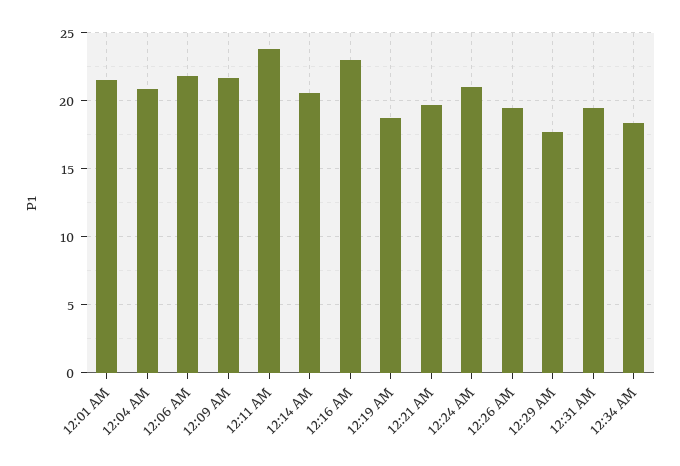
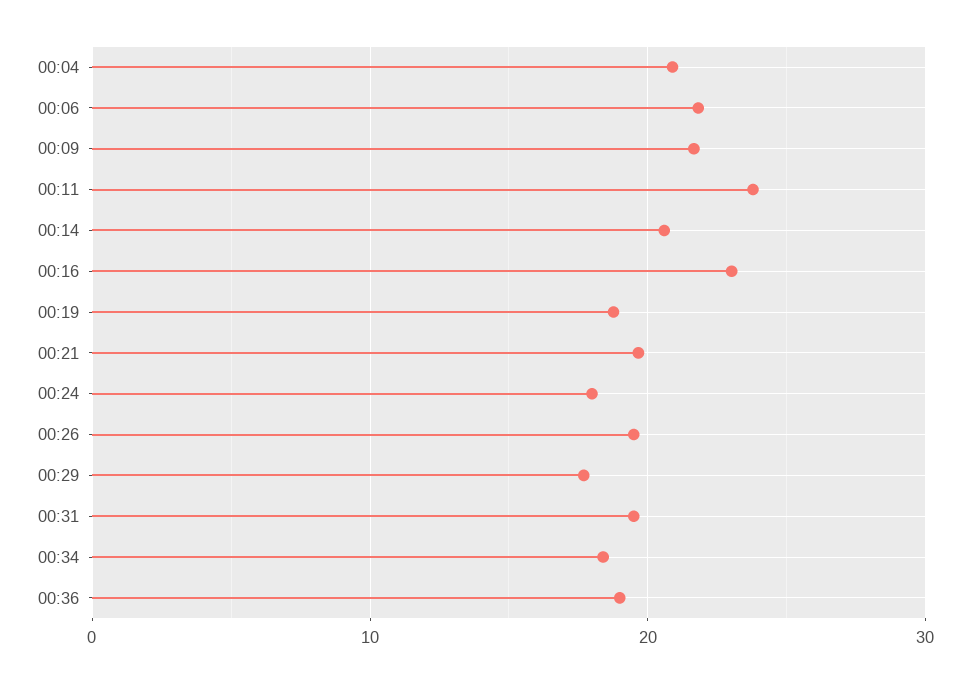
12:01 AM: 21.5 -> none
12:24 AM: 21 -> 18
00:36: none -> 19

